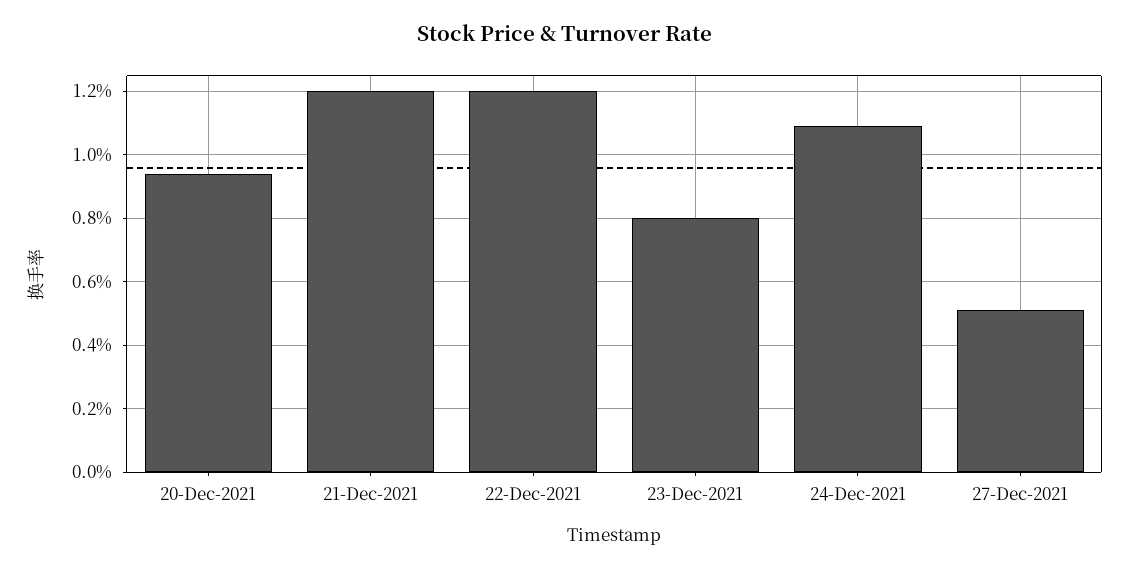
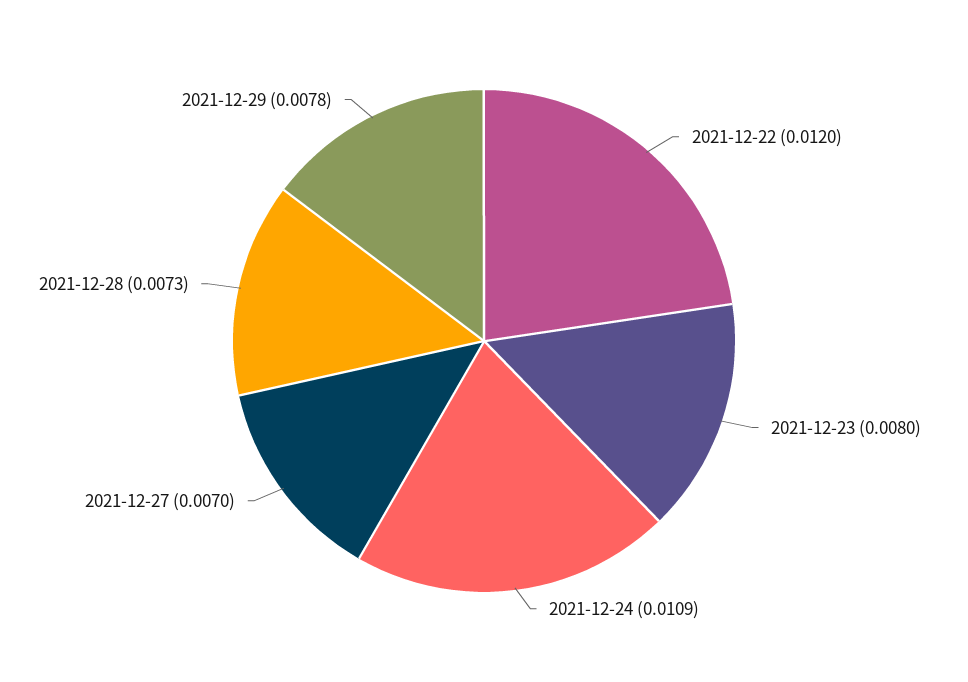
20-Dec-2021: 0.0095 -> none
21-Dec-2021: 0.012 -> none
27-Dec-2021: 0.005 -> 0.007
2021-12-28: none -> 0.0073
2021-12-29: none -> 0.0078

